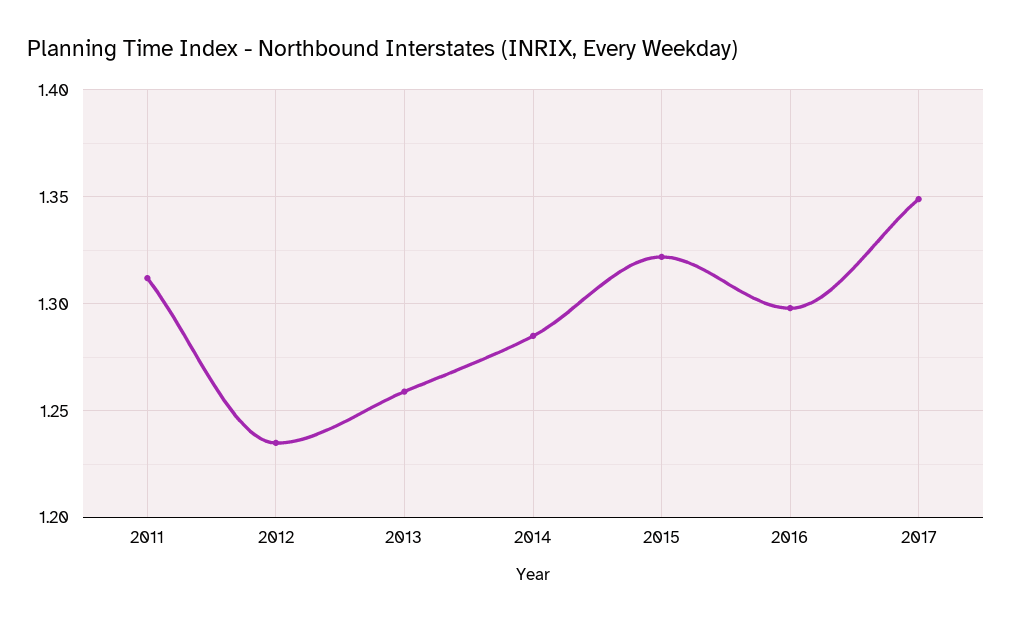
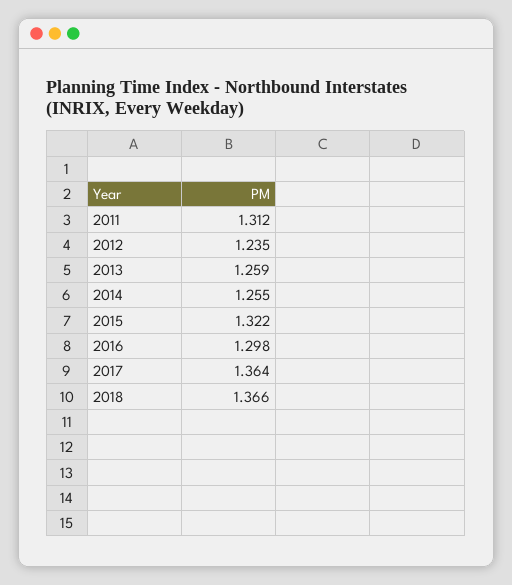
2014: 1.285 -> 1.255
2017: 1.35 -> 1.364
2018: none -> 1.366

